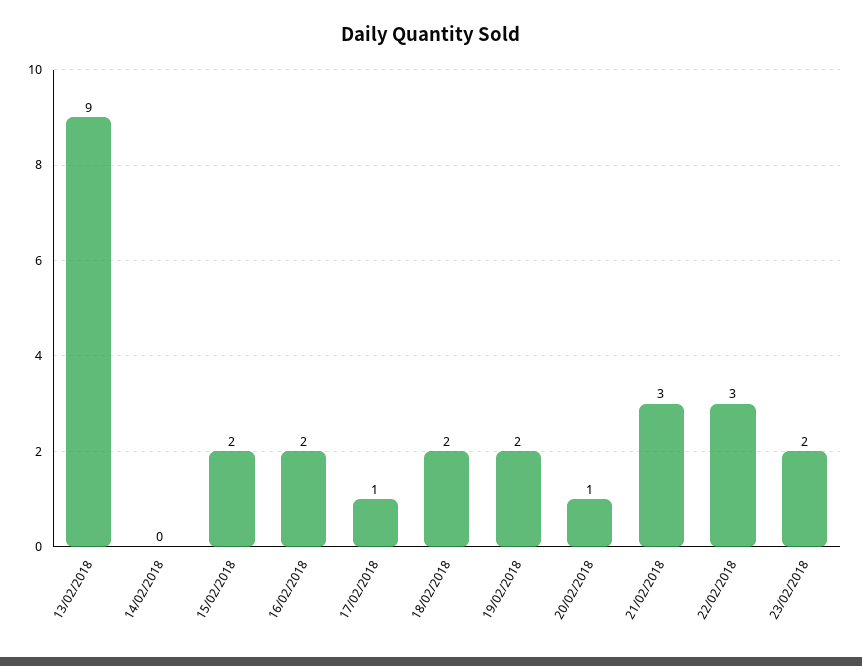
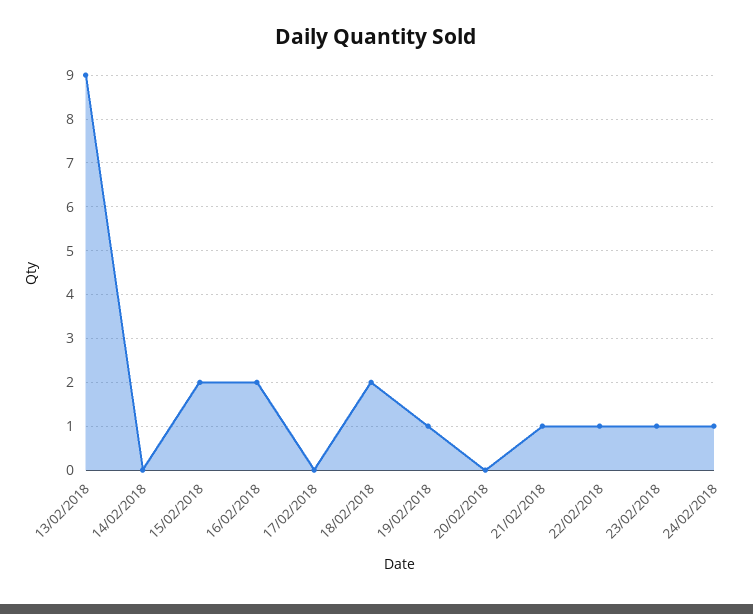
17/02/2018: 1 -> 0
19/02/2018: 2 -> 1
20/02/2018: 1 -> 0
21/02/2018: 3 -> 1
22/02/2018: 3 -> 1
23/02/2018: 2 -> 1
24/02/2018: none -> 1

